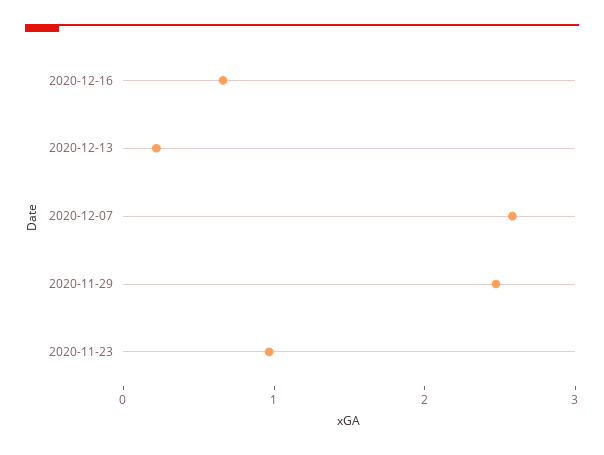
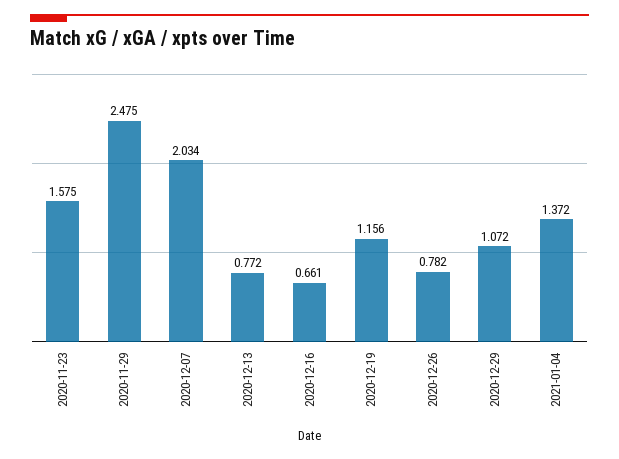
2020-12-13: 0.2 -> 0.772
2020-12-07: 2.6 -> 2.034
2020-11-23: 1 -> 1.575
2020-12-19: none -> 1.156
2020-12-26: none -> 0.782
2020-12-29: none -> 1.072
2021-01-04: none -> 1.372

